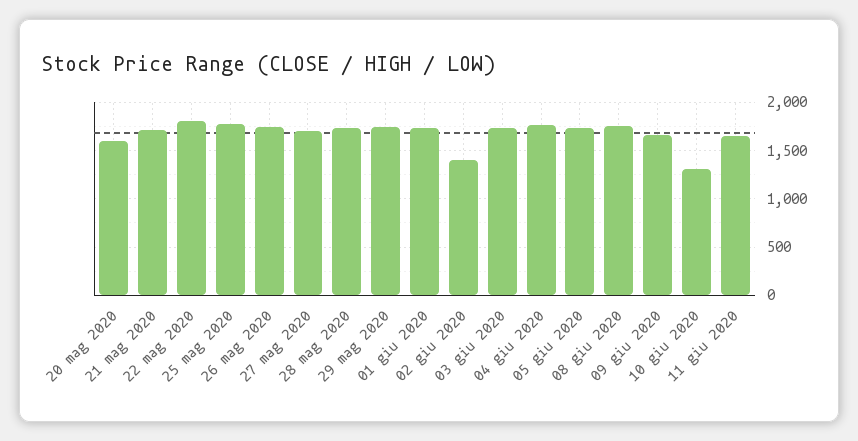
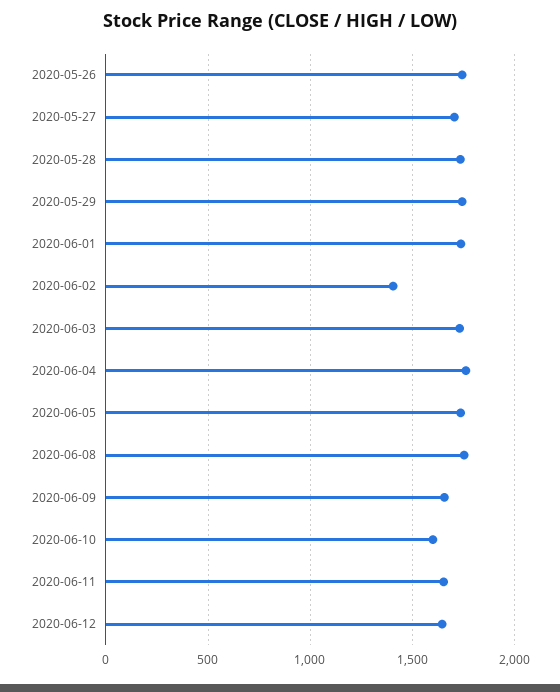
20 mag 2020: 1600 -> none
21 mag 2020: 1700 -> none
22 mag 2020: 1800 -> none
25 mag 2020: 1800 -> none
10 giu 2020: 1300 -> 1600
2020-06-12: none -> 1650

